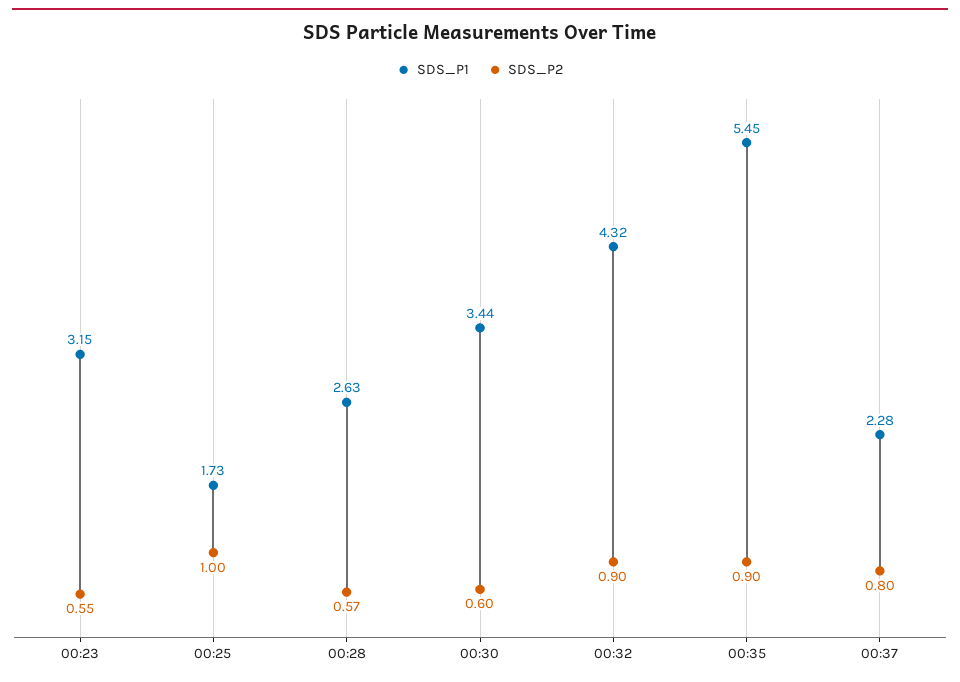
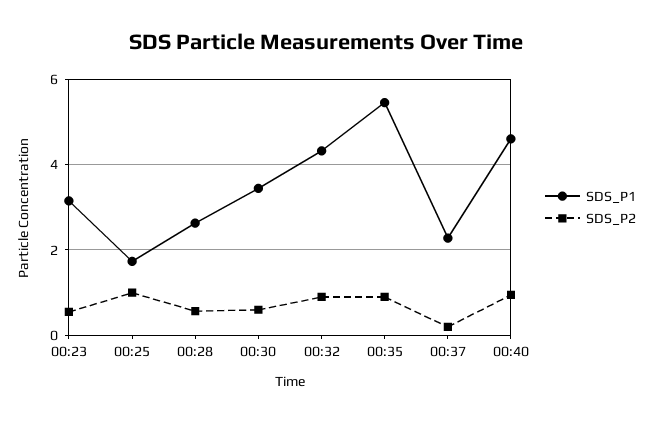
SDS_P2, 00:37: 0.8 -> 0.2
SDS_P1, 00:40: none -> 4.6
SDS_P2, 00:40: none -> 1

